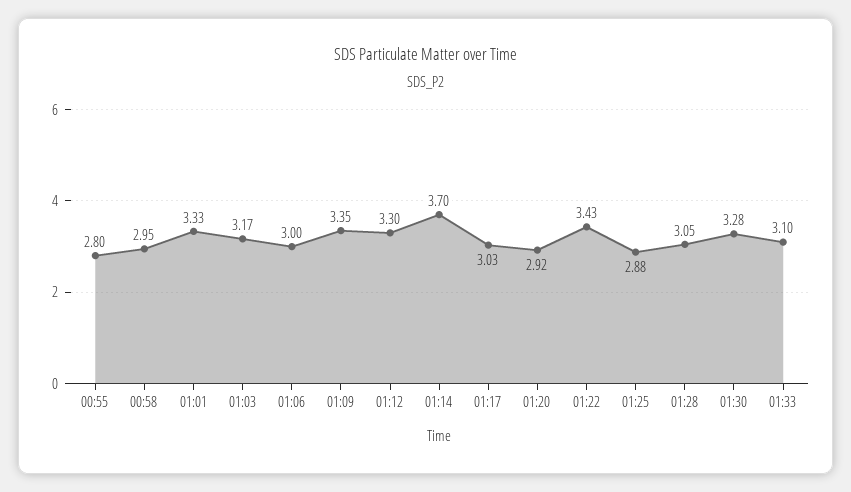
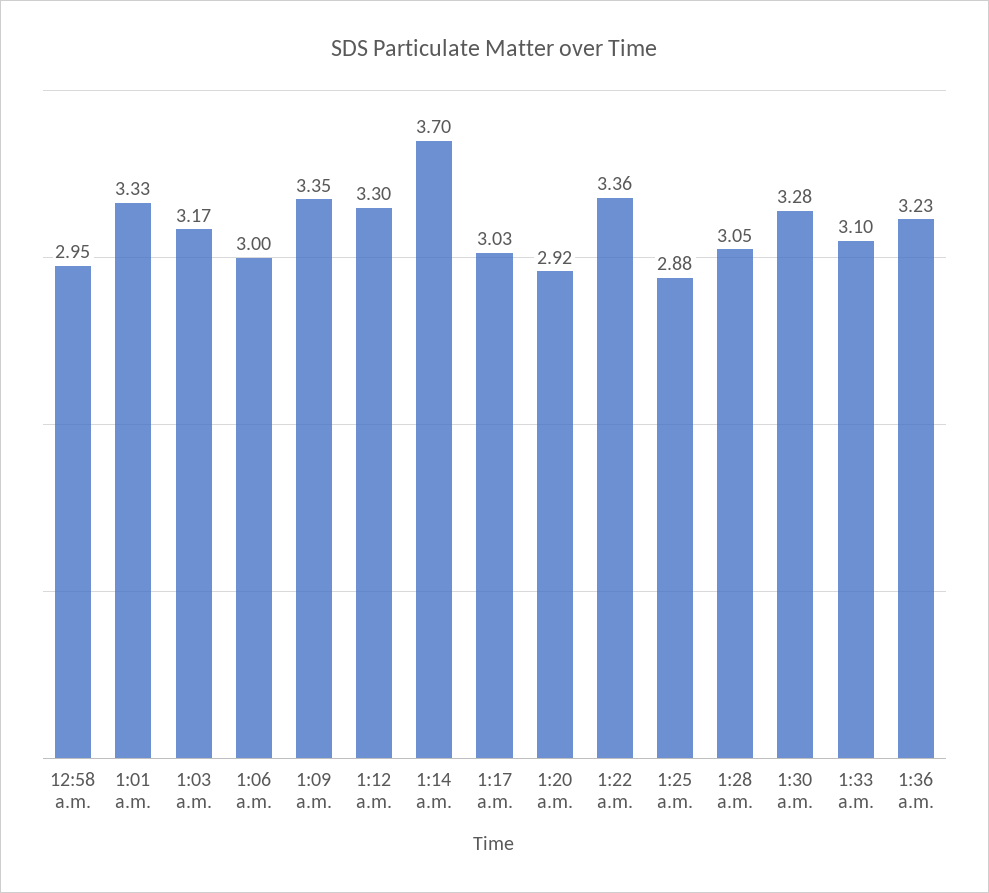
00:55: 2.8 -> none
01:22: 3.43 -> 3.36
1:36 a.m.: none -> 3.23

